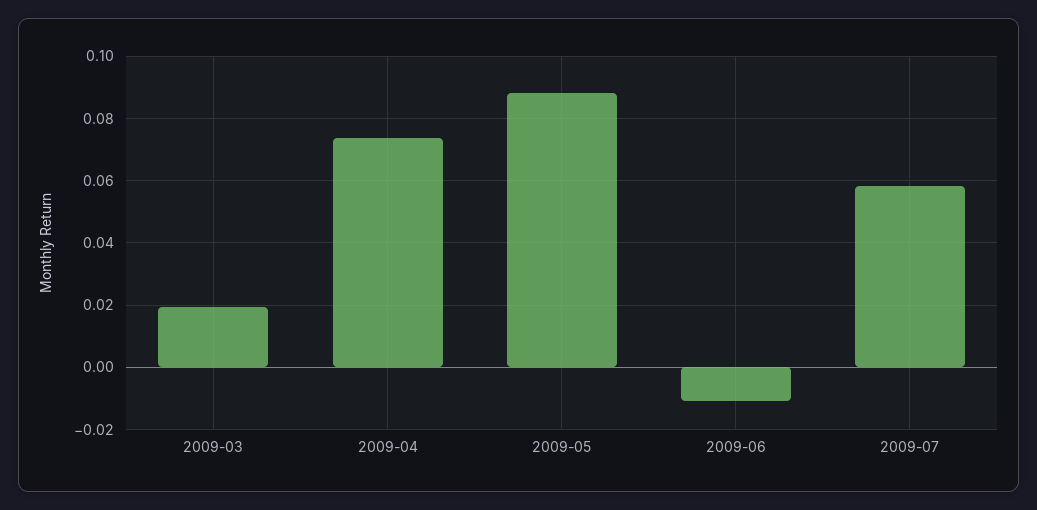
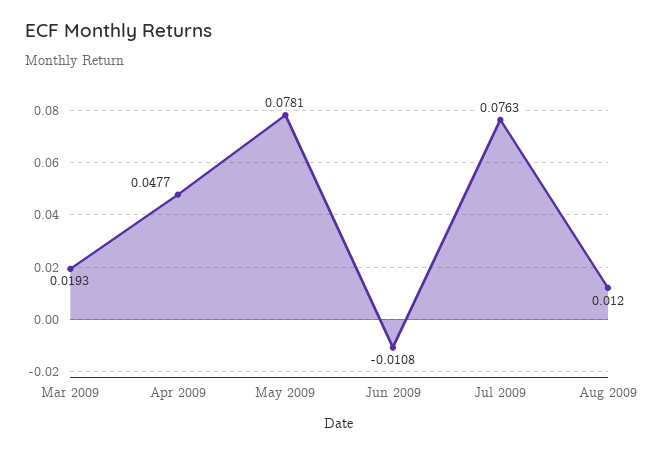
2009-04: 0.074 -> 0.0477
2009-05: 0.088 -> 0.0781
2009-07: 0.058 -> 0.0763
Aug 2009: none -> 0.012

